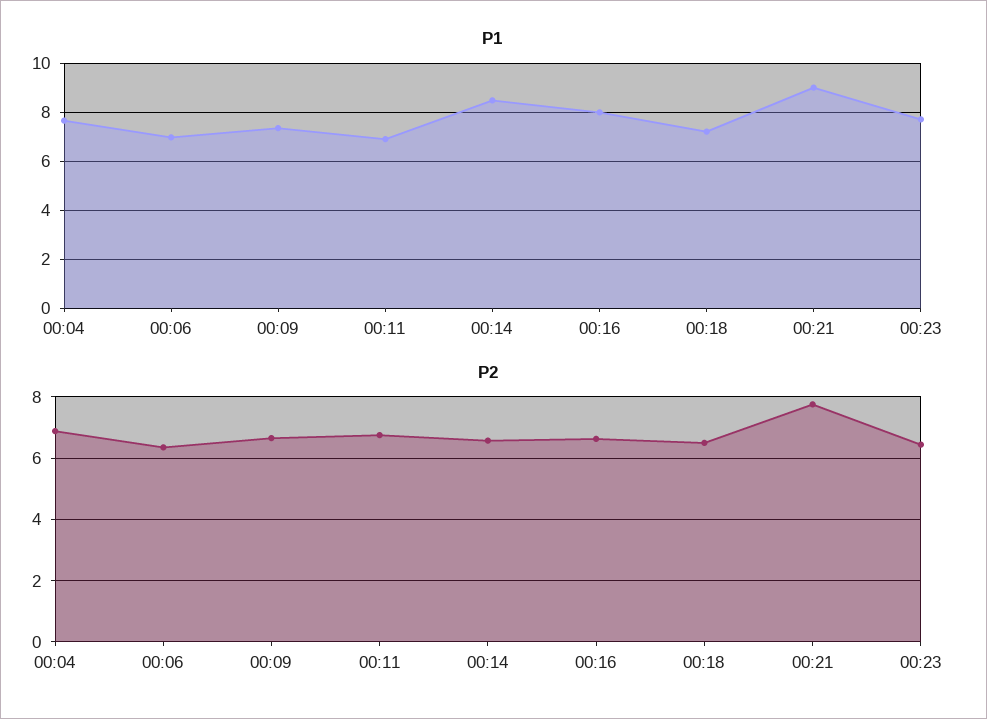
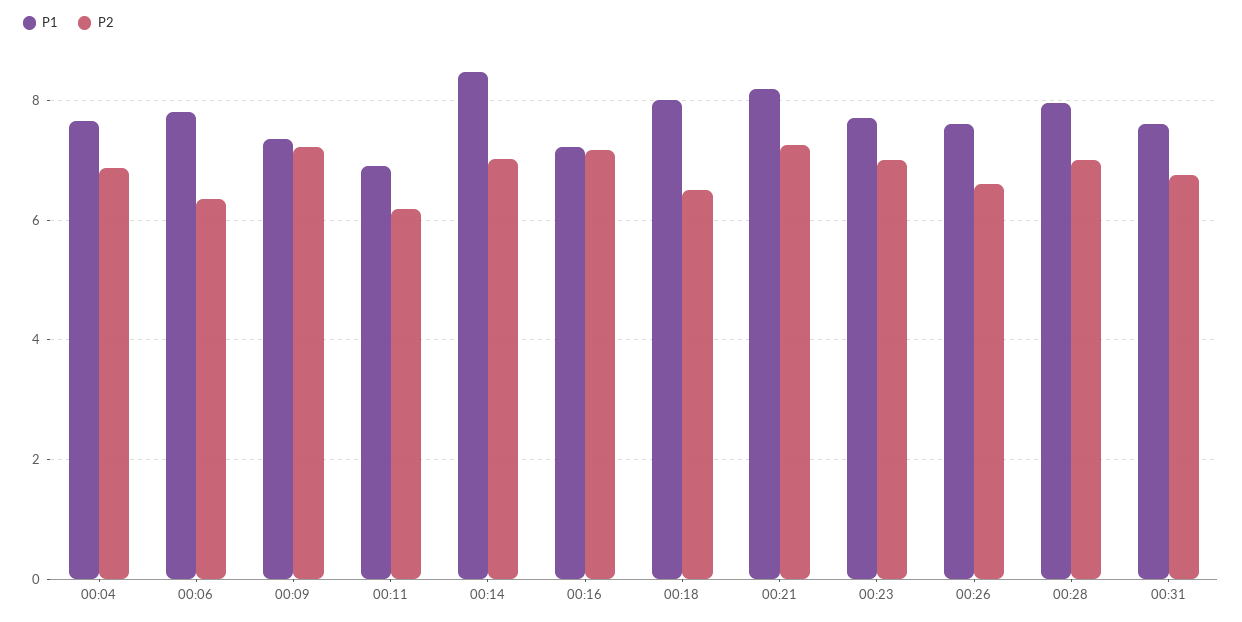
P1, 00:06: 7 -> 7.8
P1, 00:16: 8 -> 7.2
P1, 00:18: 7.25 -> 8
P1, 00:21: 9 -> 8.2
P2, 00:09: 6.6 -> 7.2
P2, 00:11: 6.8 -> 6.2
P2, 00:14: 6.6 -> 7
P2, 00:16: 6.6 -> 7.2
P2, 00:21: 7.8 -> 7.2
P2, 00:23: 6.4 -> 7
P1, 00:26: none -> 7.6
P2, 00:26: none -> 6.6
P1, 00:28: none -> 8
P2, 00:28: none -> 7
P1, 00:31: none -> 7.6
P2, 00:31: none -> 6.8

